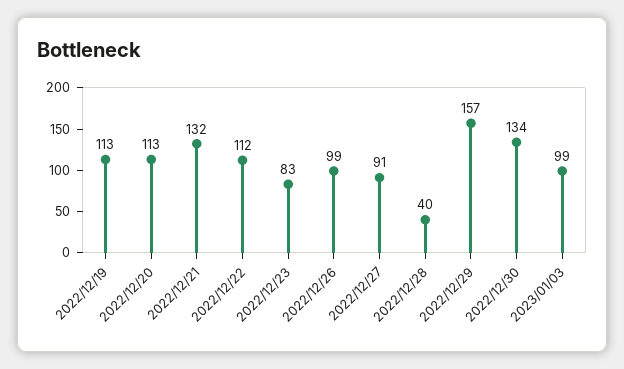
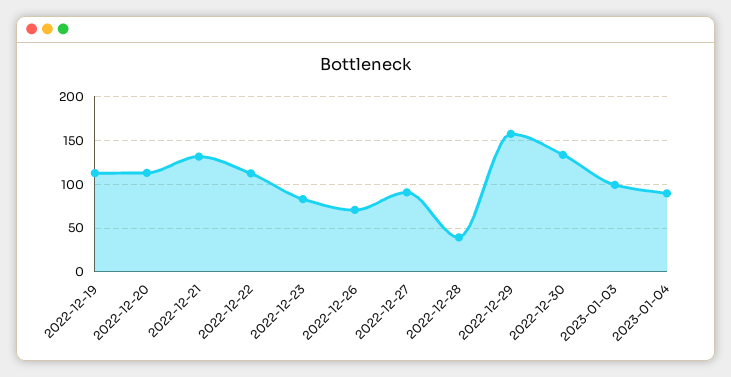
2022/12/26: 99 -> 70
2023-01-04: none -> 90

